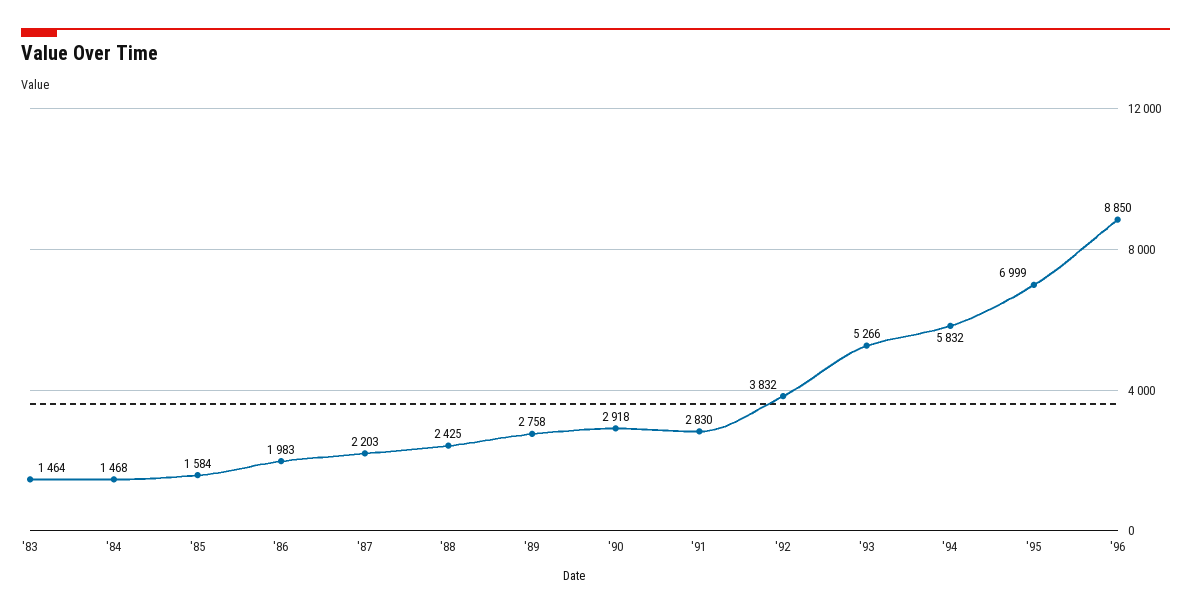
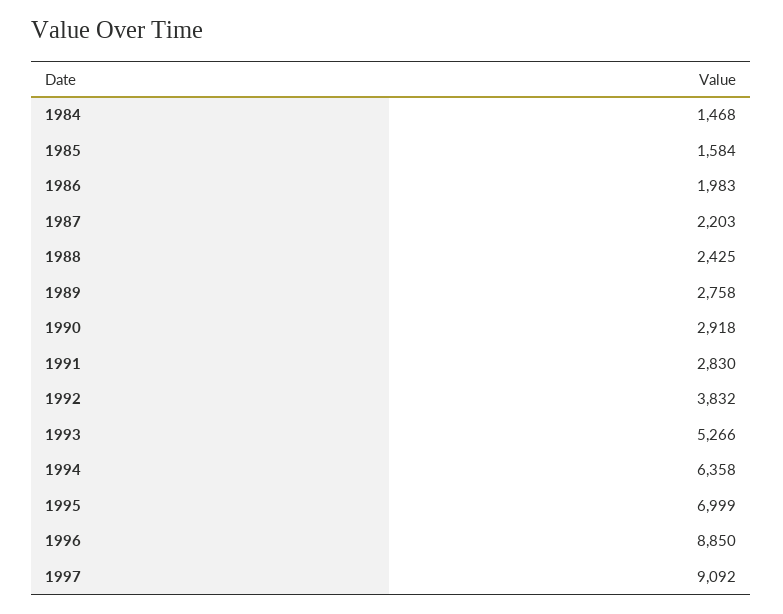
'83: 1464 -> none
'94: 5832 -> 6358
1997: none -> 9092

